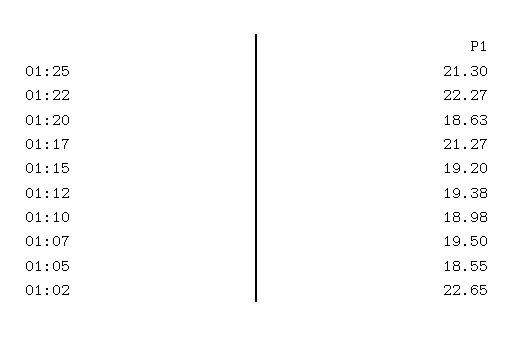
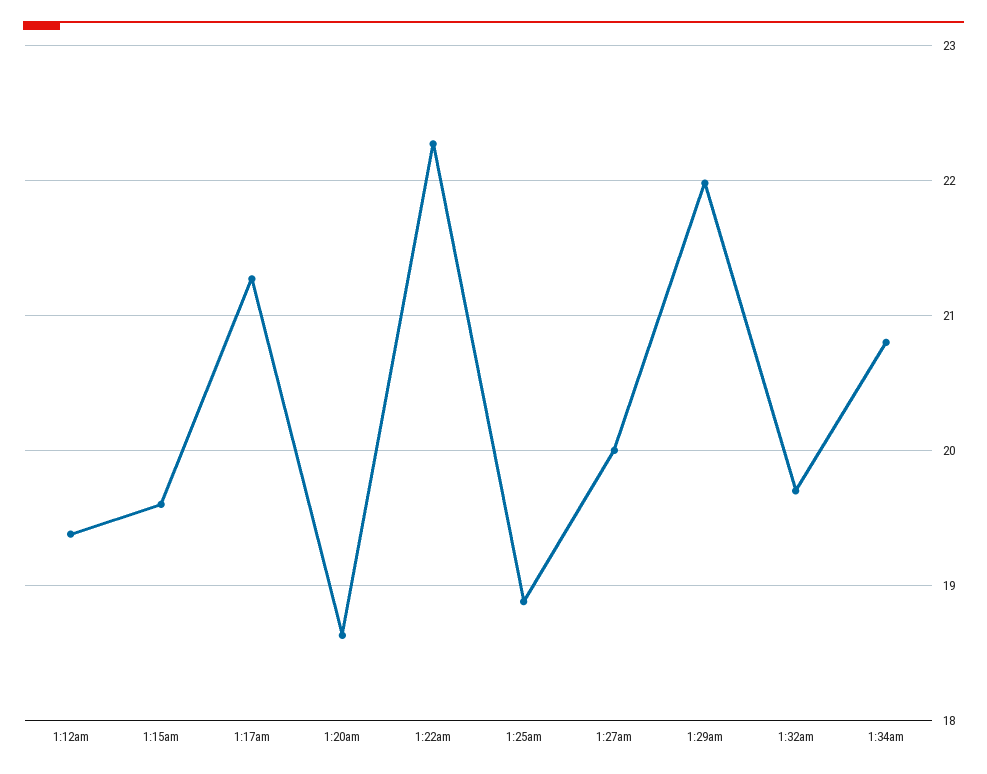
01:25: 21.3 -> 18.9
01:15: 19.2 -> 19.6
01:10: 18.98 -> none
01:07: 19.5 -> none
01:05: 18.55 -> none
01:02: 22.65 -> none
1:27am: none -> 20
1:29am: none -> 22
1:32am: none -> 19.7
1:34am: none -> 20.8

